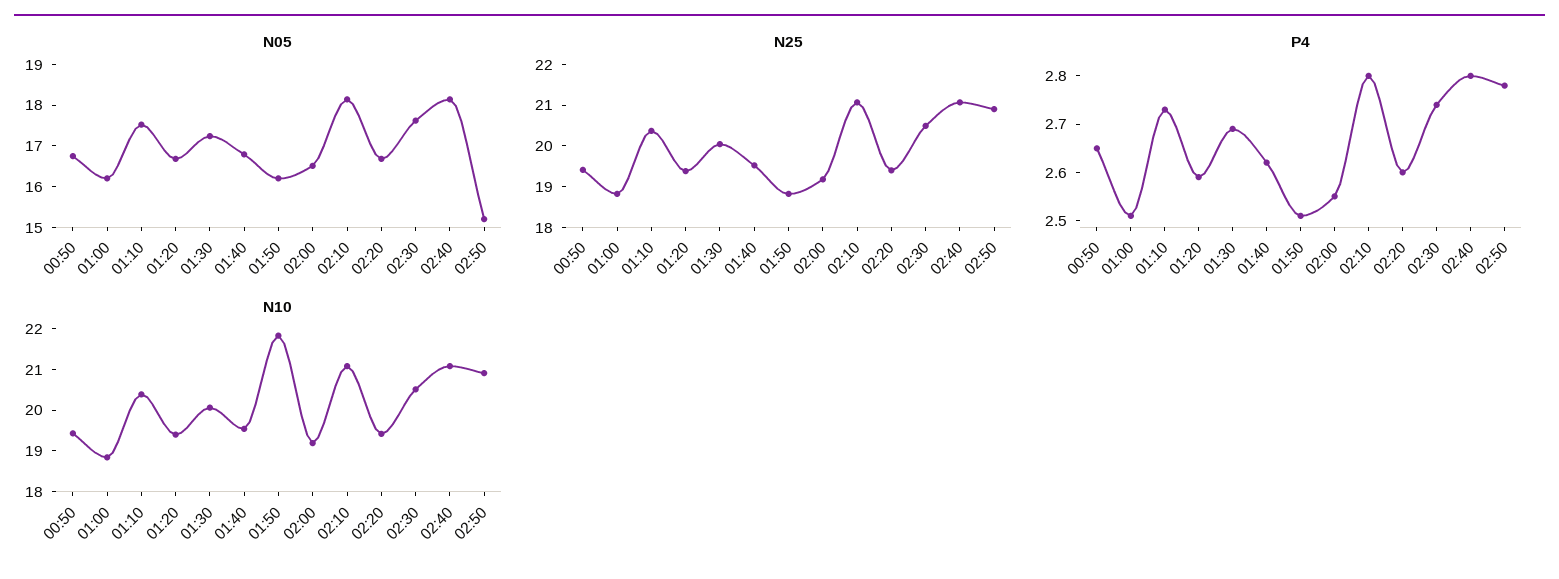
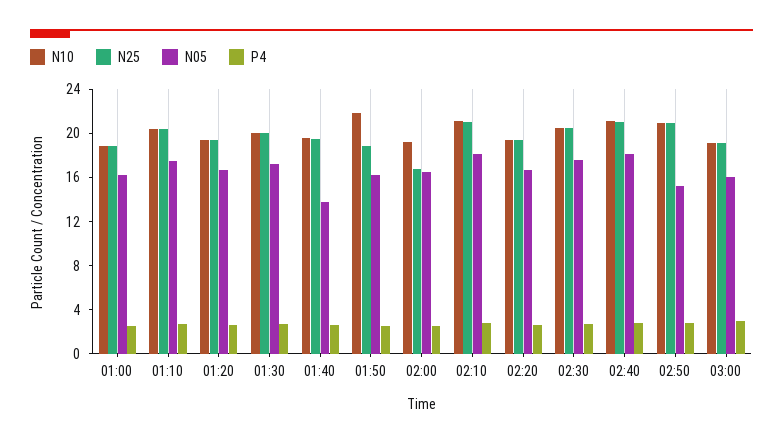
N05, 00:50: 16.8 -> none
N05, 01:40: 16.8 -> 14
N25, 00:50: 19.4 -> none
N25, 02:00: 19.2 -> 17
P4, 00:50: 2.65 -> none
N10, 00:50: 19.4 -> none
N10, 03:00: none -> 19
N25, 03:00: none -> 19
N05, 03:00: none -> 16
P4, 03:00: none -> 3

